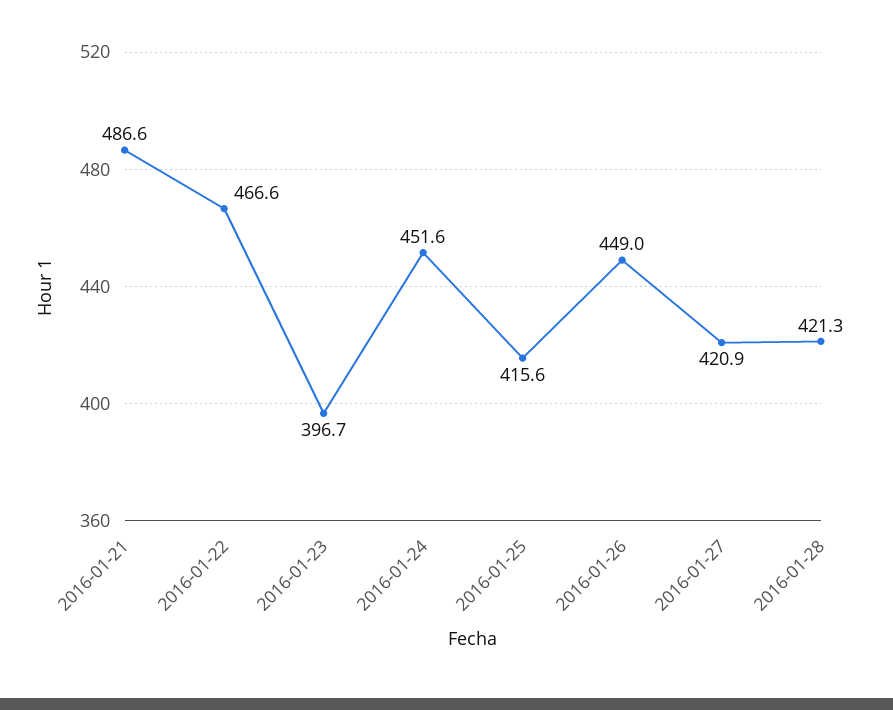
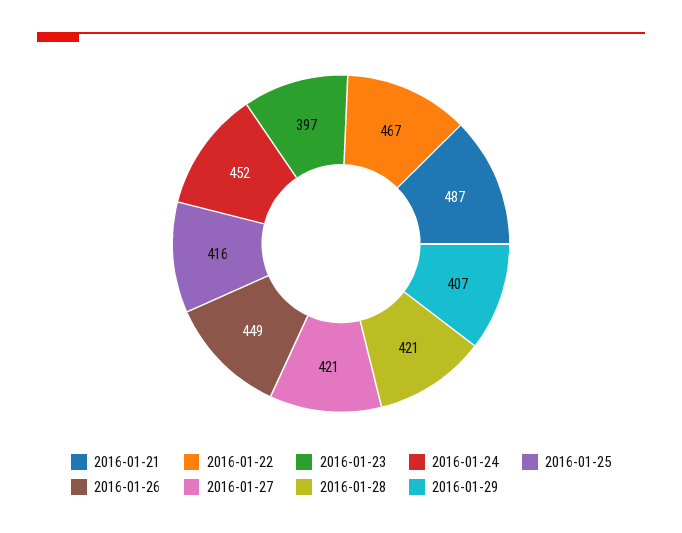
2016-01-29: none -> 407

